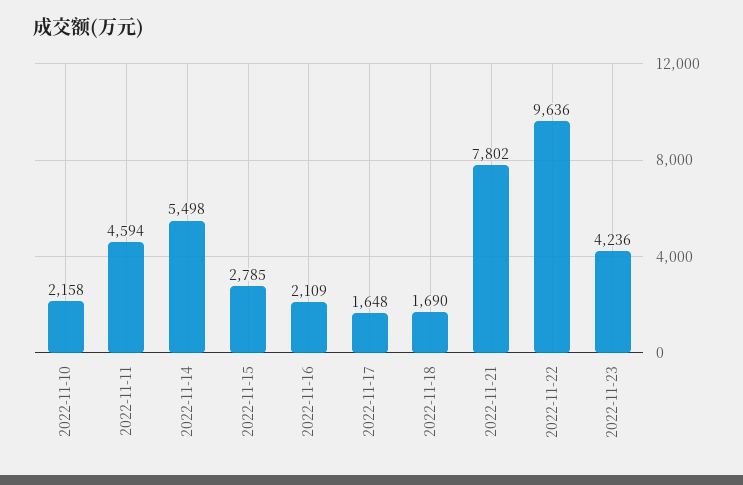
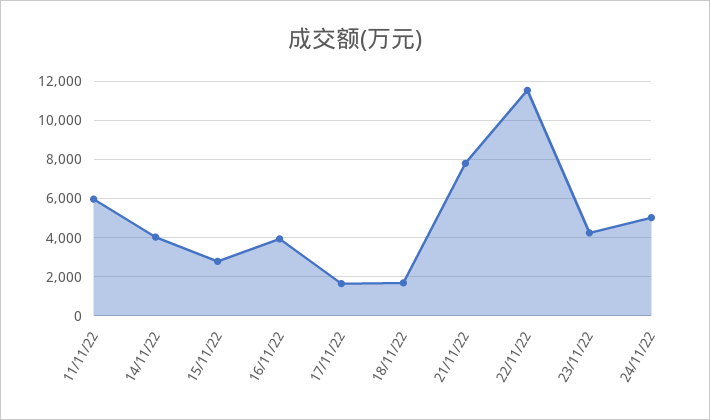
2022-11-10: 2158 -> none
2022-11-11: 4594 -> 6000
2022-11-14: 5498 -> 4000
2022-11-16: 2109 -> 4000
2022-11-22: 9636 -> 11500
24/11/22: none -> 5000

